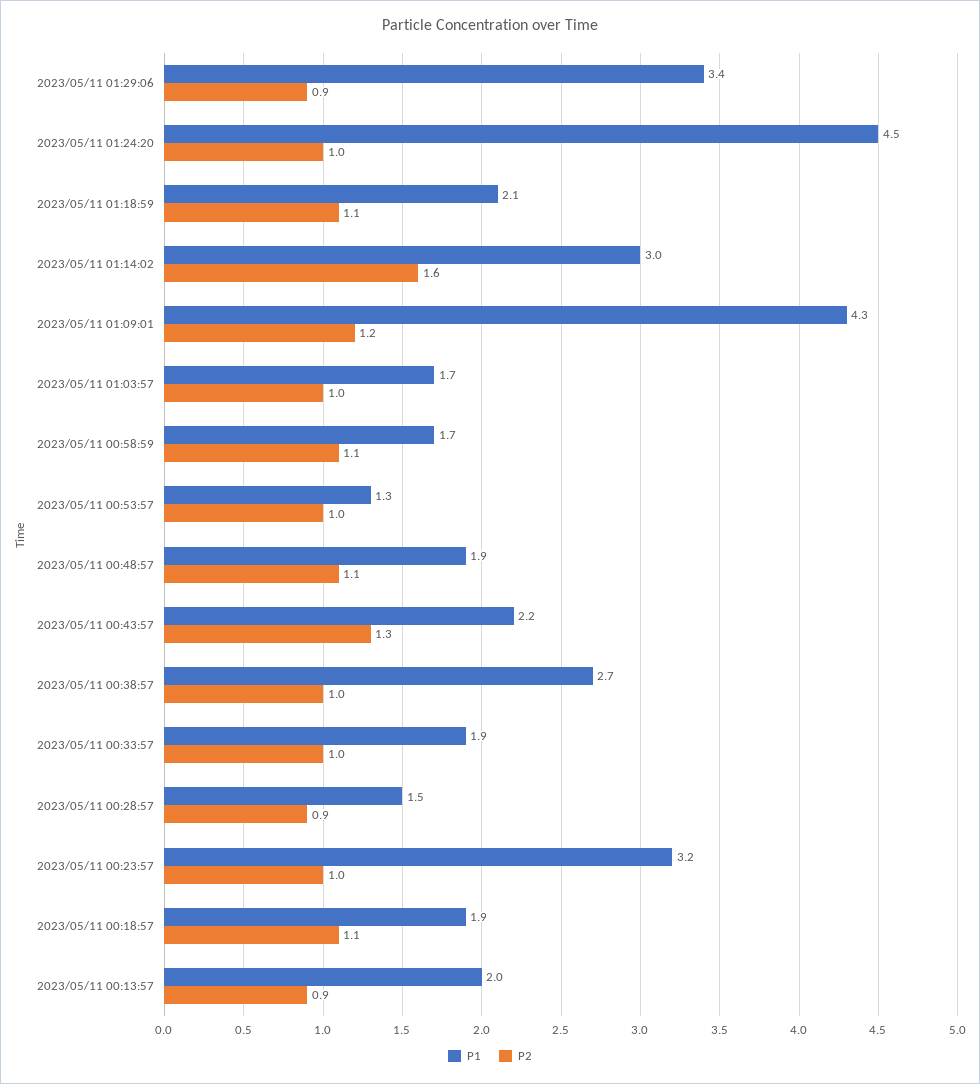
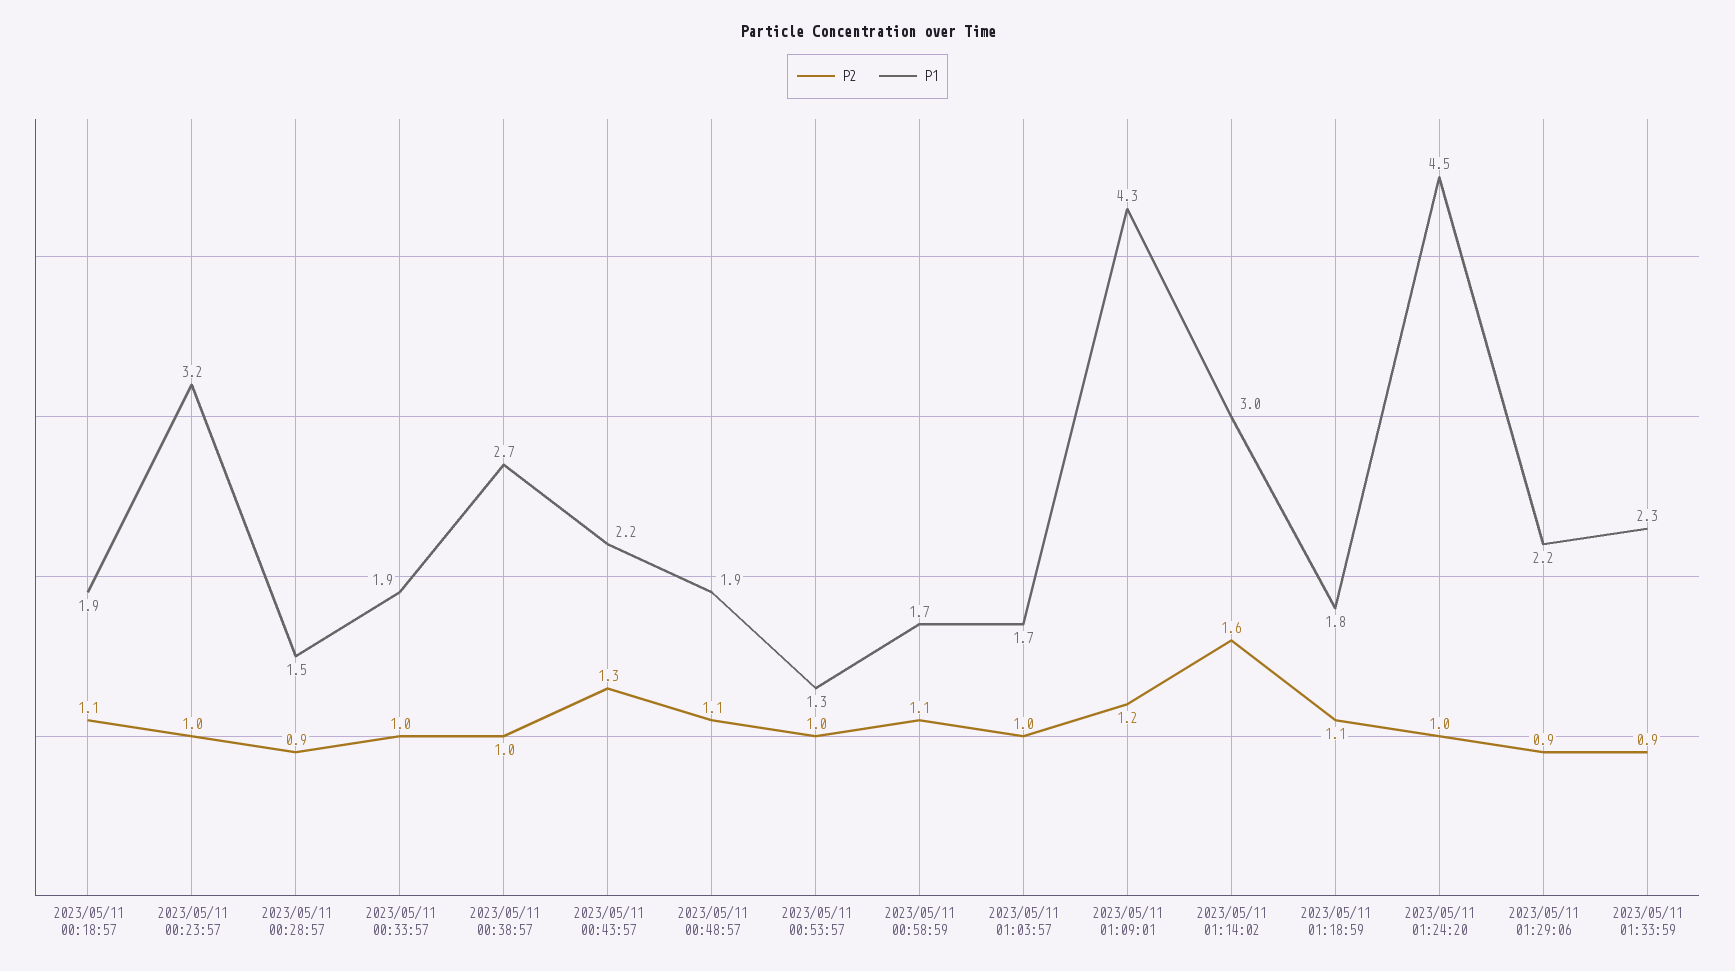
P1, 2023/05/11 01:29:06: 3.4 -> 2.2
P1, 2023/05/11 01:18:59: 2.1 -> 1.8
P1, 2023/05/11 00:13:57: 2 -> none
P2, 2023/05/11 00:13:57: 0.9 -> none
P2, 2023/05/11 01:33:59: none -> 0.9
P1, 2023/05/11 01:33:59: none -> 2.3

